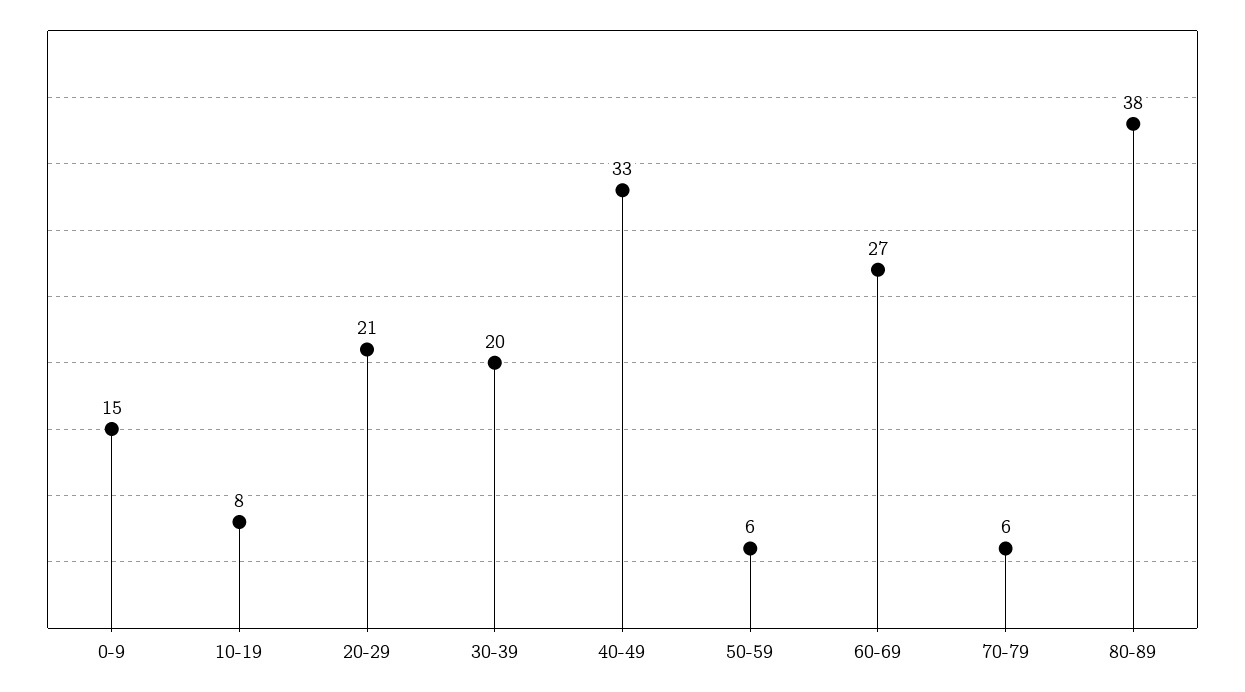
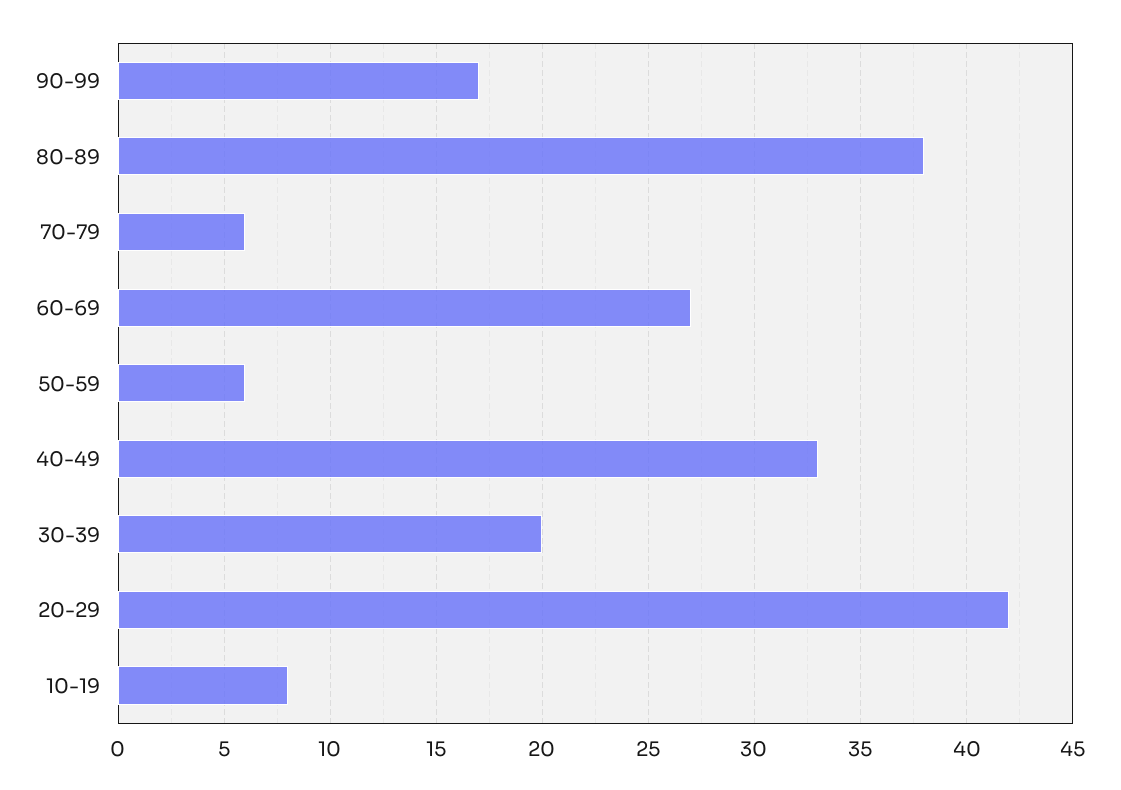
0-9: 15 -> none
20-29: 21 -> 42
90-99: none -> 17

